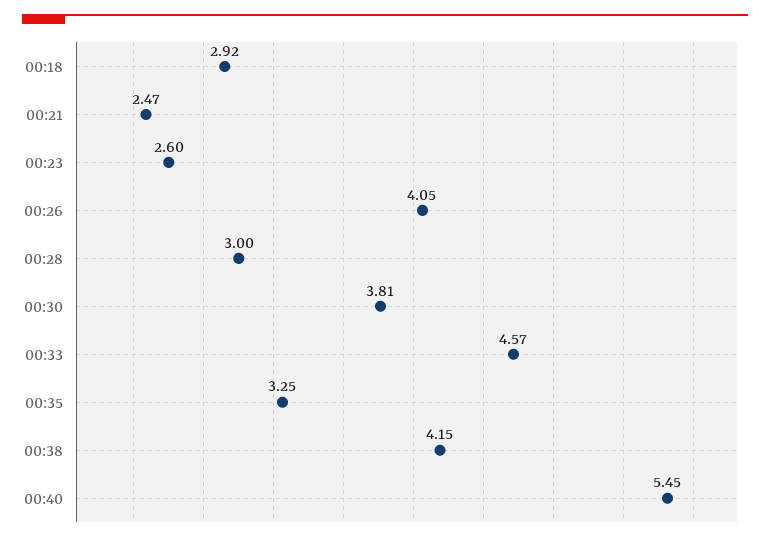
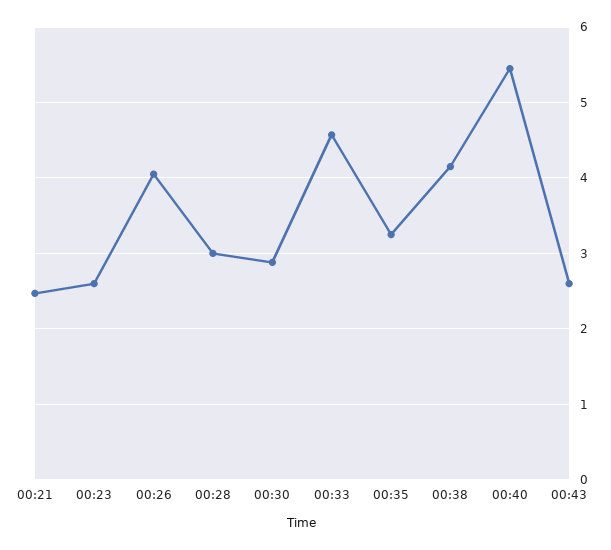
00:18: 2.92 -> none
00:30: 3.81 -> 2.9
00:43: none -> 2.6

